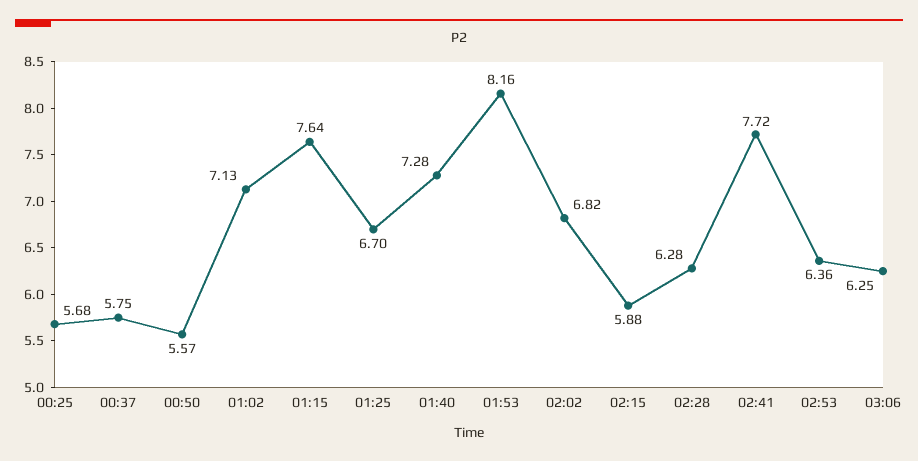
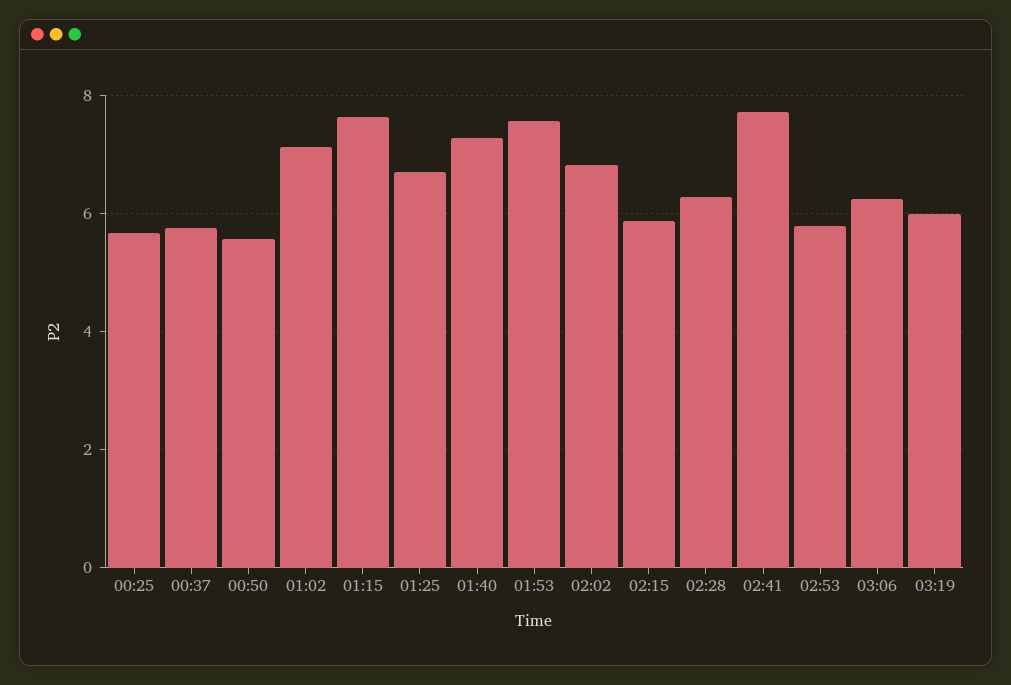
01:53: 8.16 -> 7.6
02:53: 6.36 -> 5.8
03:19: none -> 6

